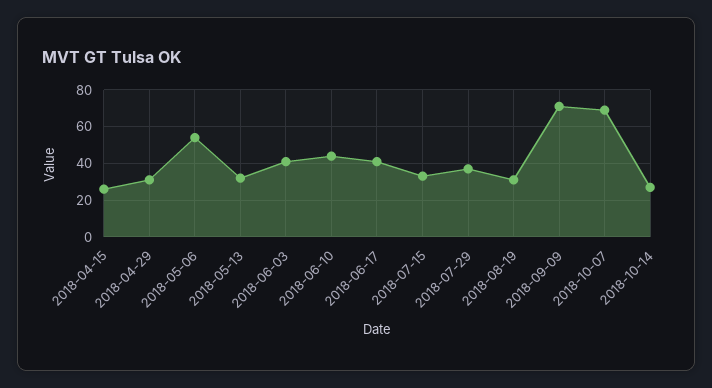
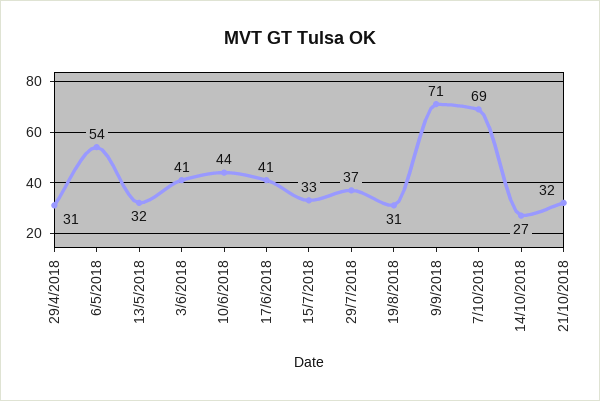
2018-04-15: 25 -> none
21/10/2018: none -> 32

